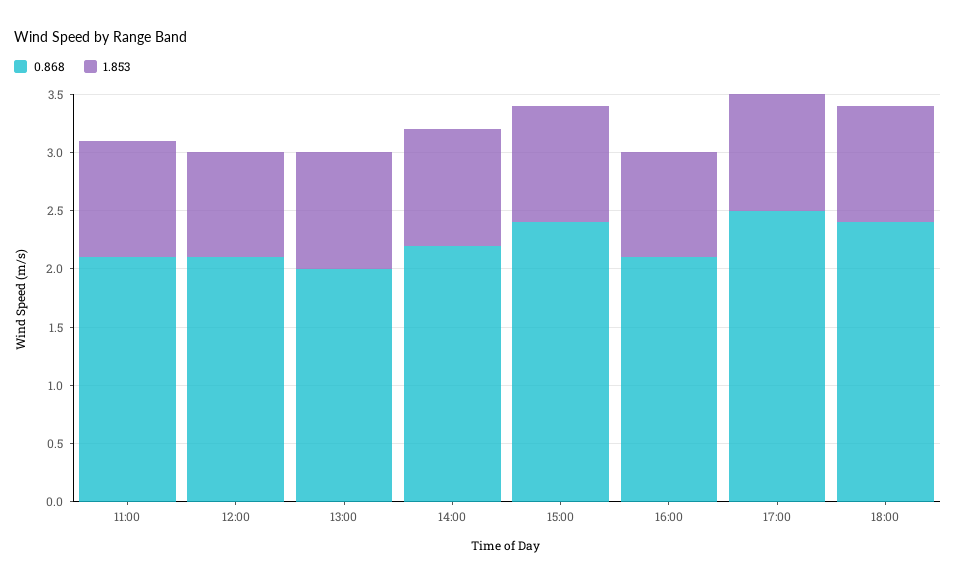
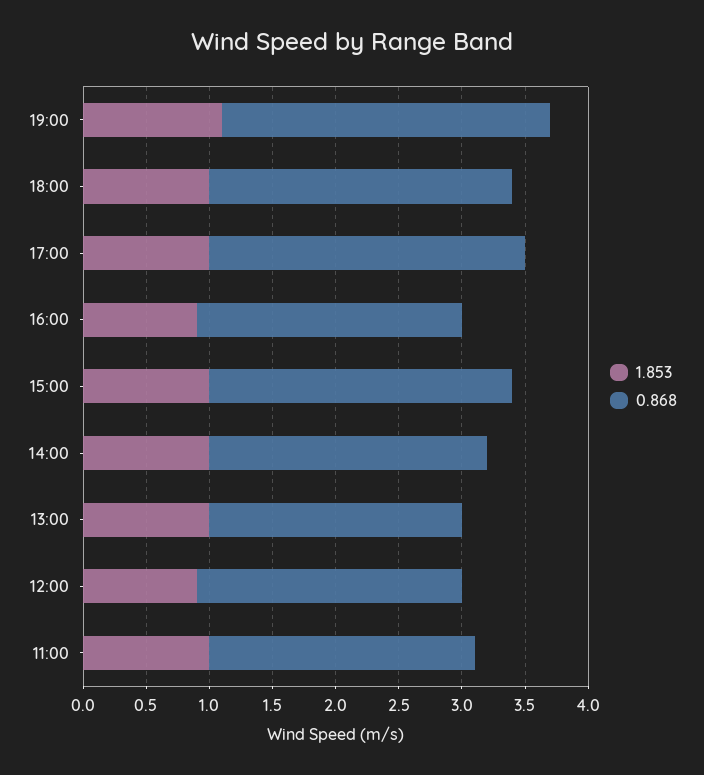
1.853, 19:00: none -> 1.1
0.868, 19:00: none -> 2.6

